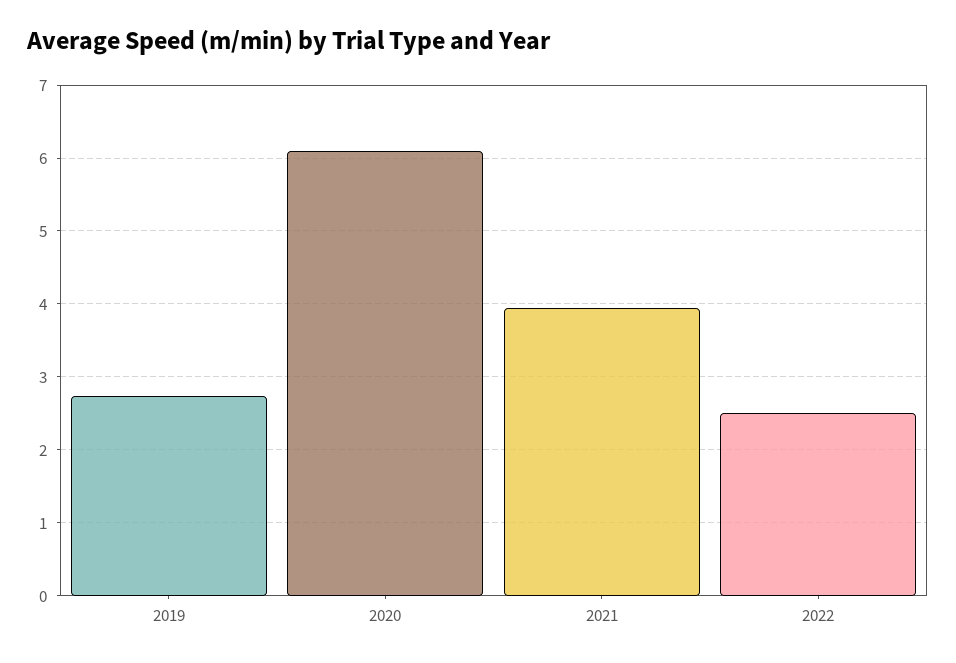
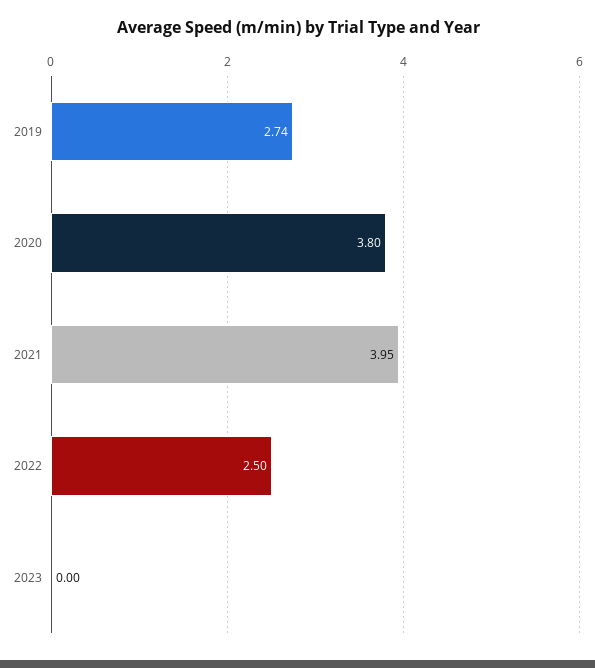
2020: 6.1 -> 3.8
2023: none -> 0

